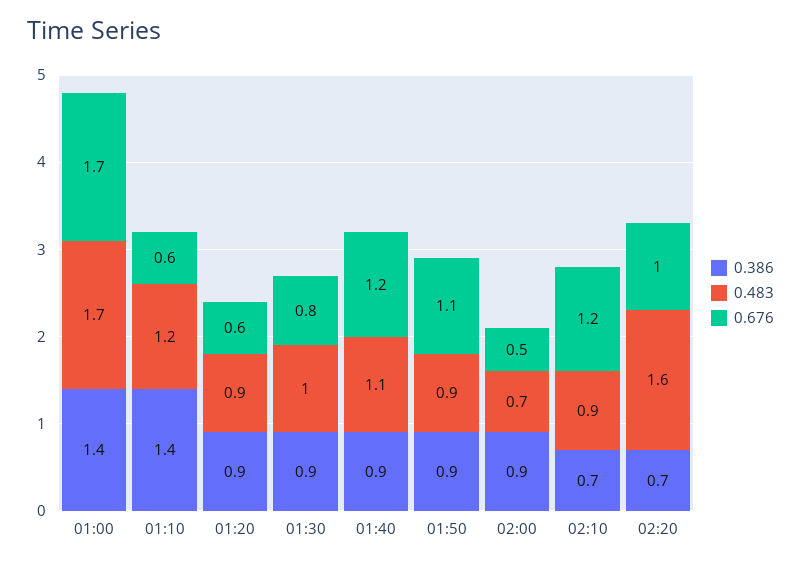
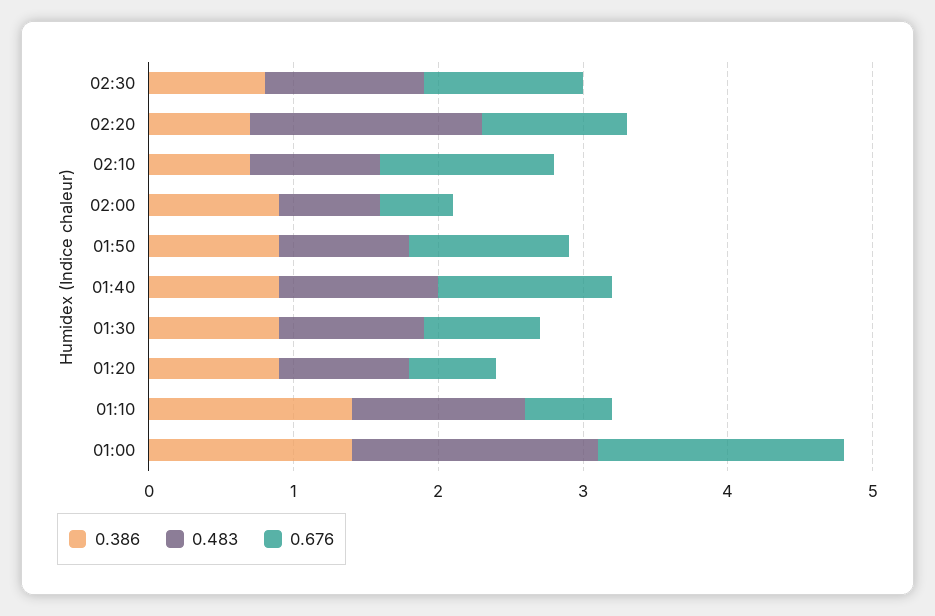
0.386, 02:30: none -> 0.8
0.483, 02:30: none -> 1.1
0.676, 02:30: none -> 1.1

